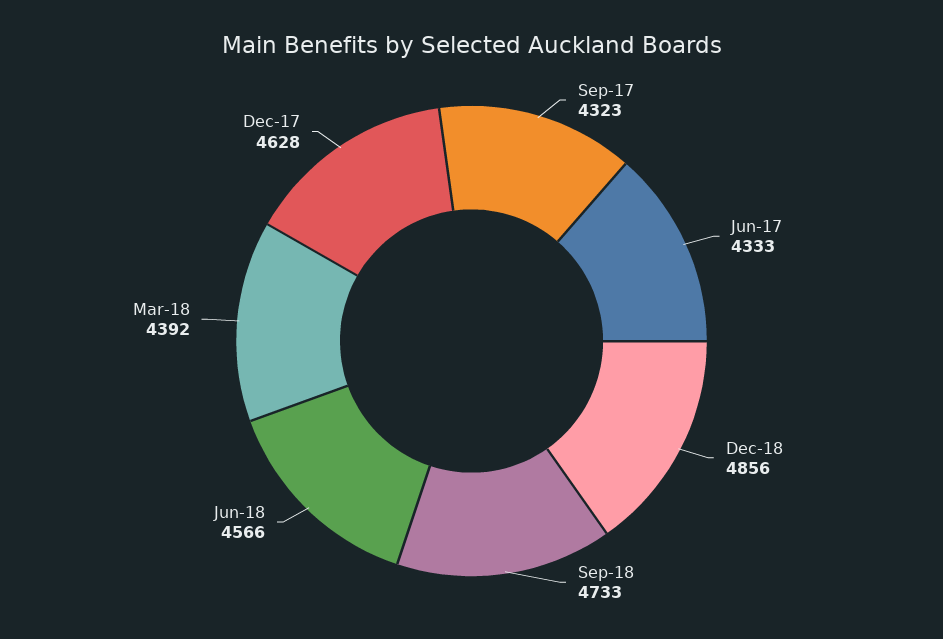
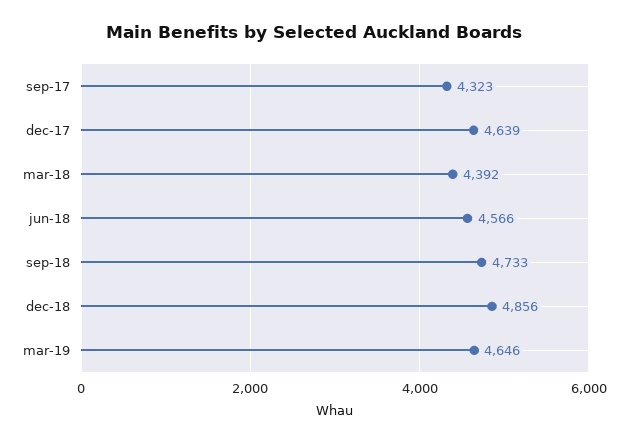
Jun-17: 4333 -> none
Dec-17: 4628 -> 4639
mar-19: none -> 4646

